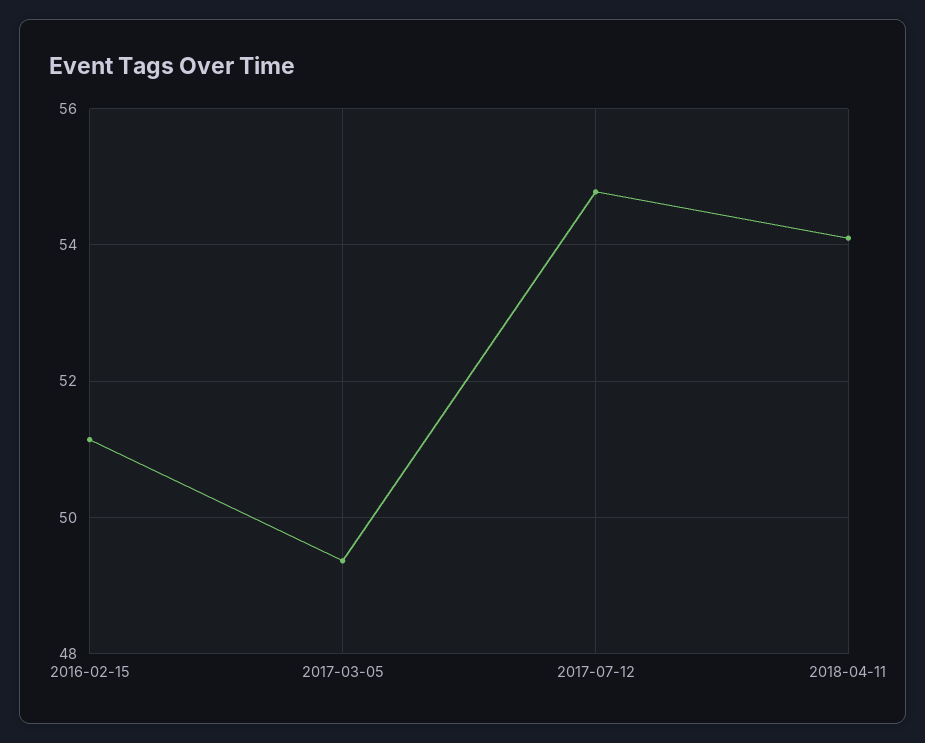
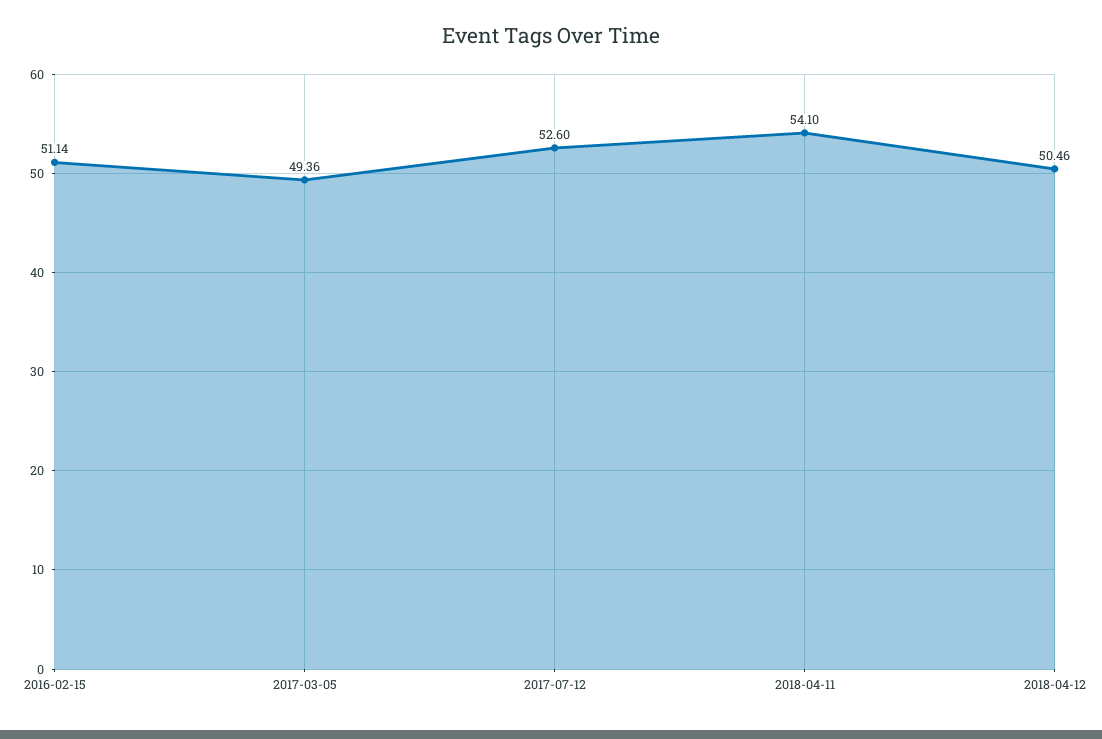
2017-07-12: 54.8 -> 52.6
2018-04-12: none -> 50.46

